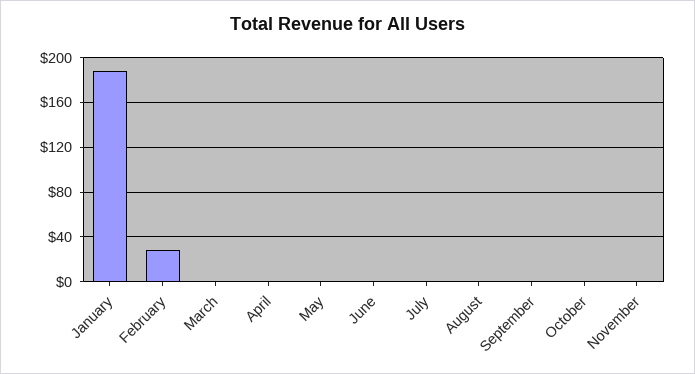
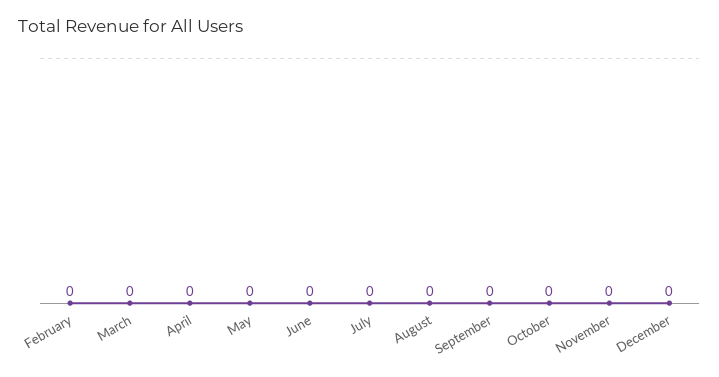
January: 190 -> none
February: 30 -> 0
December: none -> 0

